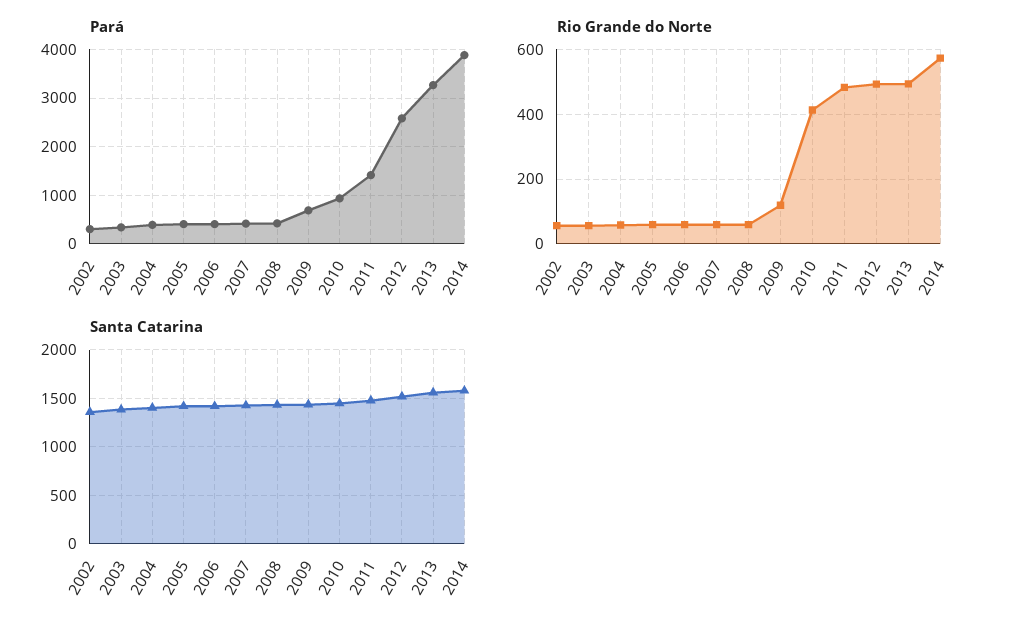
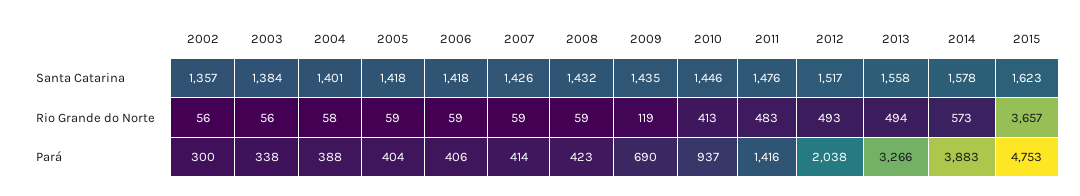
Pará, 2012: 2600 -> 2038
Santa Catarina, 2015: none -> 1623
Rio Grande do Norte, 2015: none -> 3657
Pará, 2015: none -> 4753

